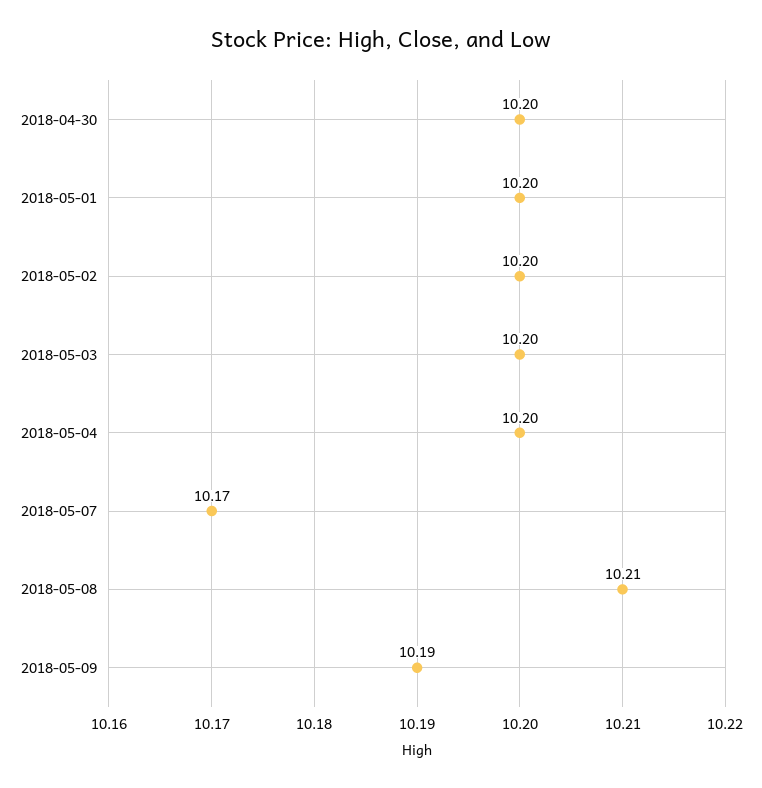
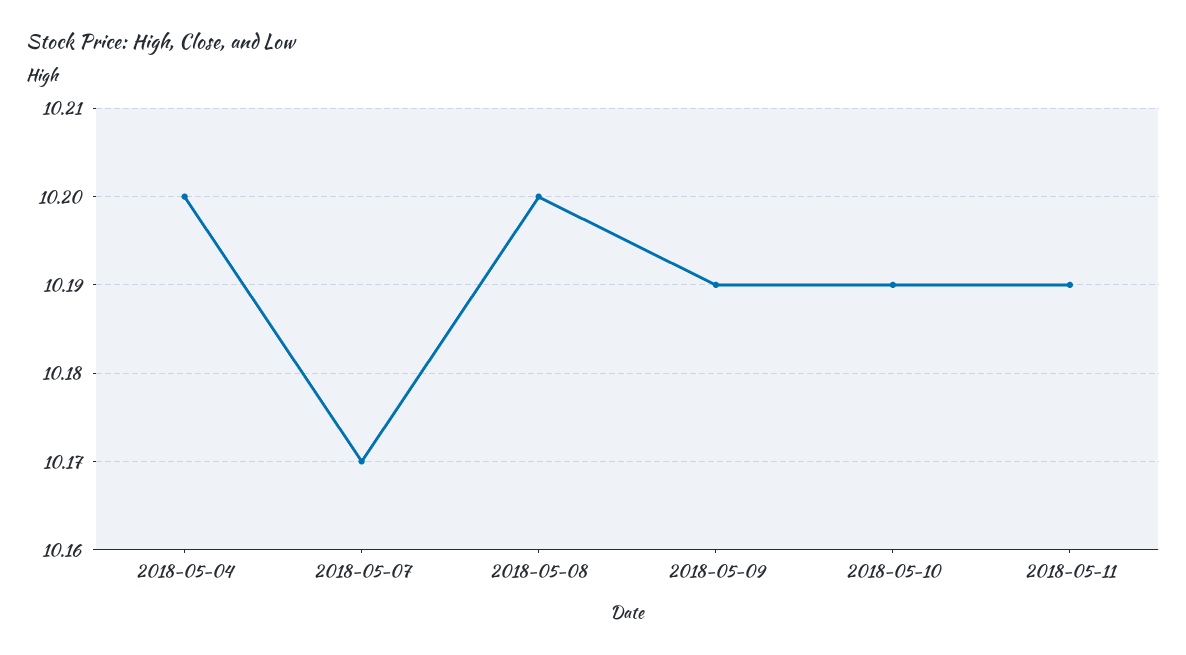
2018-04-30: 10.2 -> none
2018-05-01: 10.2 -> none
2018-05-02: 10.2 -> none
2018-05-03: 10.2 -> none
2018-05-08: 10.21 -> 10.2
2018-05-10: none -> 10.19
2018-05-11: none -> 10.19

